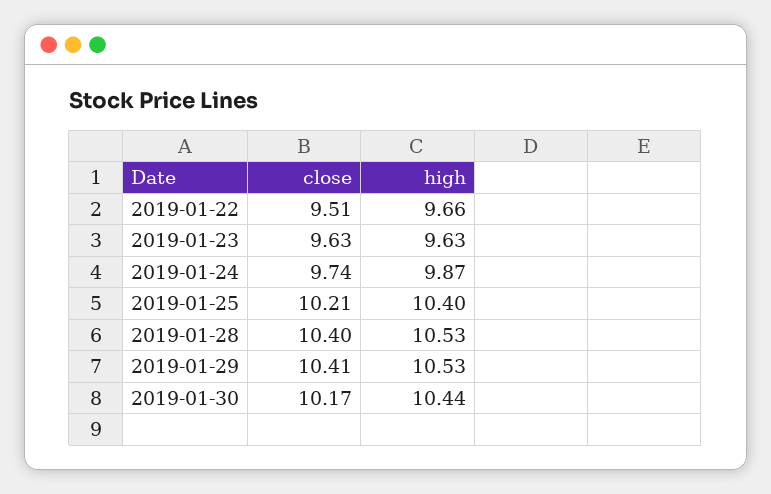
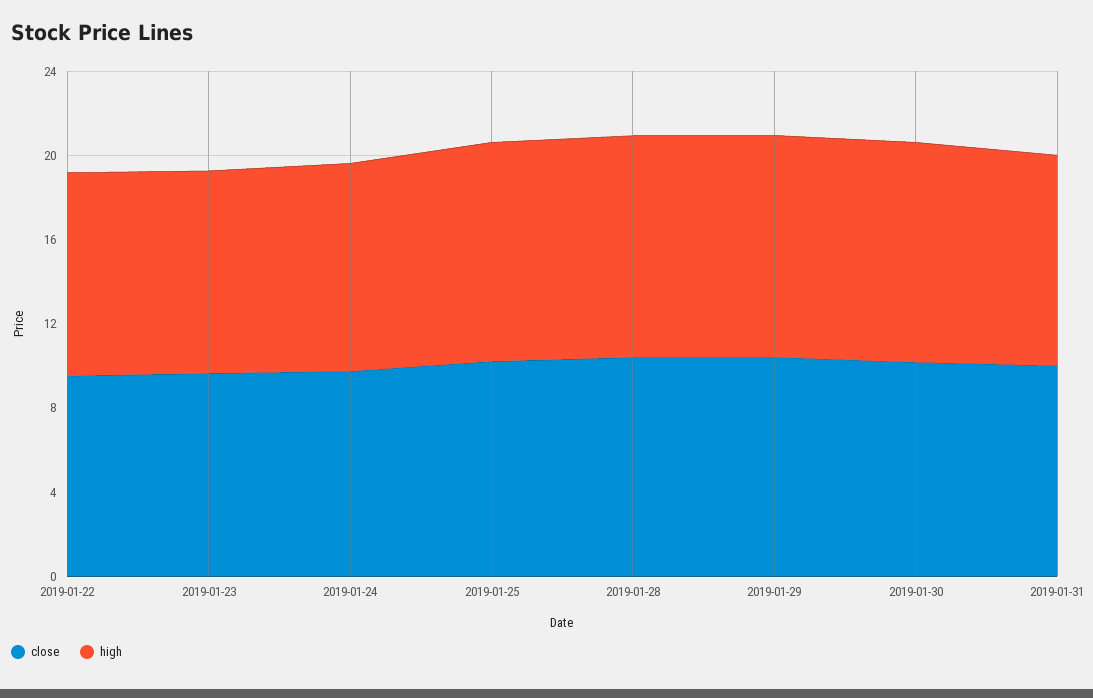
close, 2019-01-31: none -> 10
high, 2019-01-31: none -> 10

